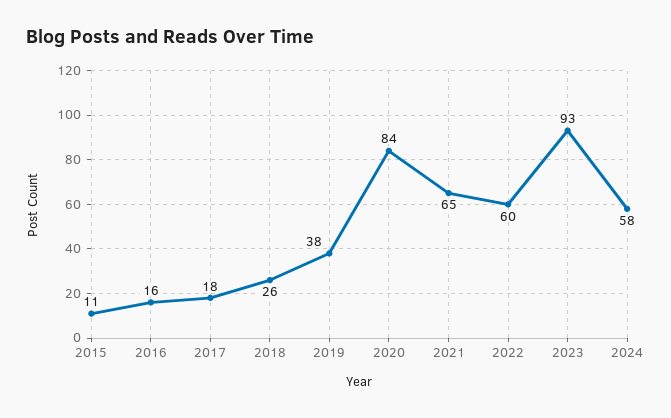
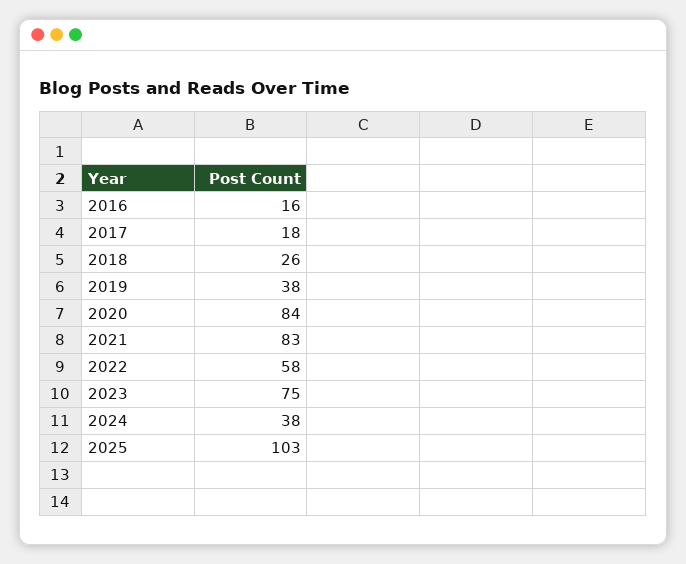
2015: 11 -> none
2021: 65 -> 83
2022: 60 -> 58
2023: 93 -> 75
2024: 58 -> 38
2025: none -> 103

